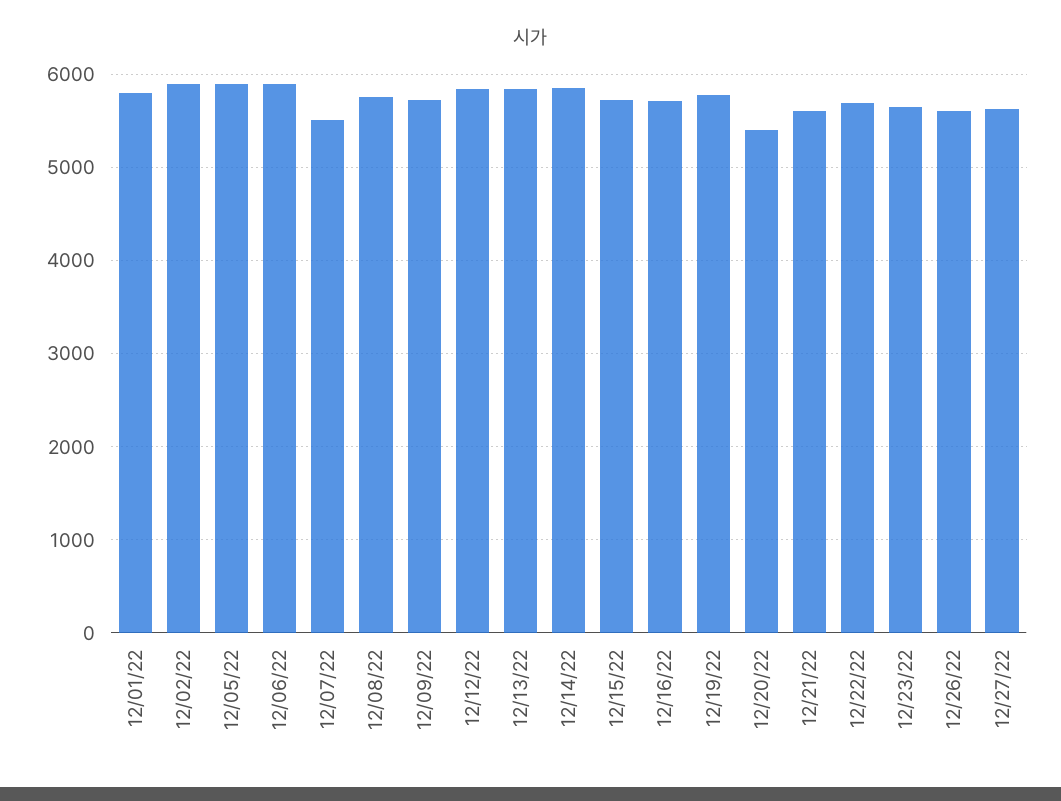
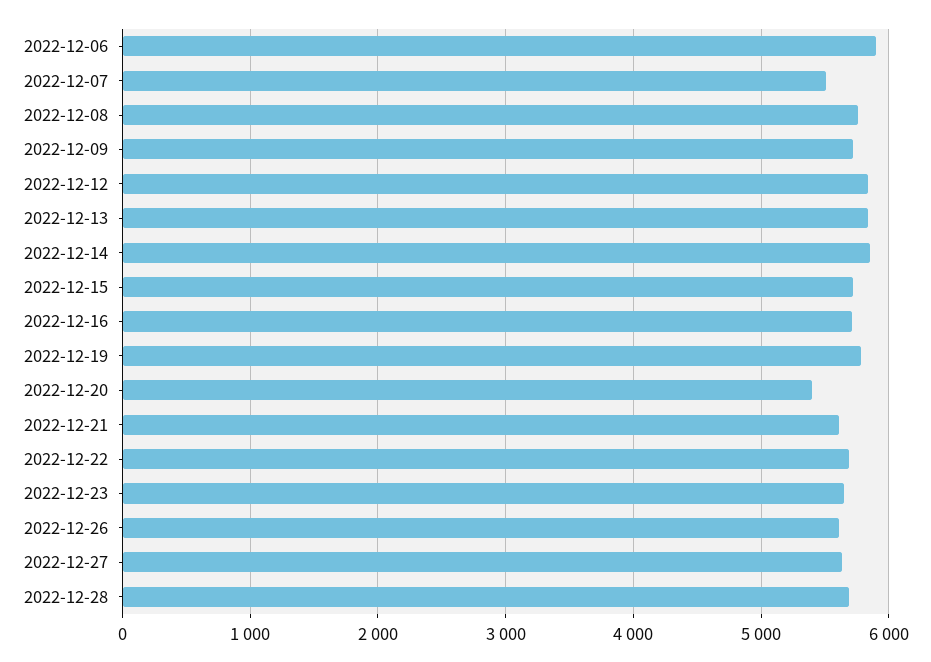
12/01/22: 5800 -> none
12/02/22: 5900 -> none
12/05/22: 5900 -> none
2022-12-28: none -> 5700

